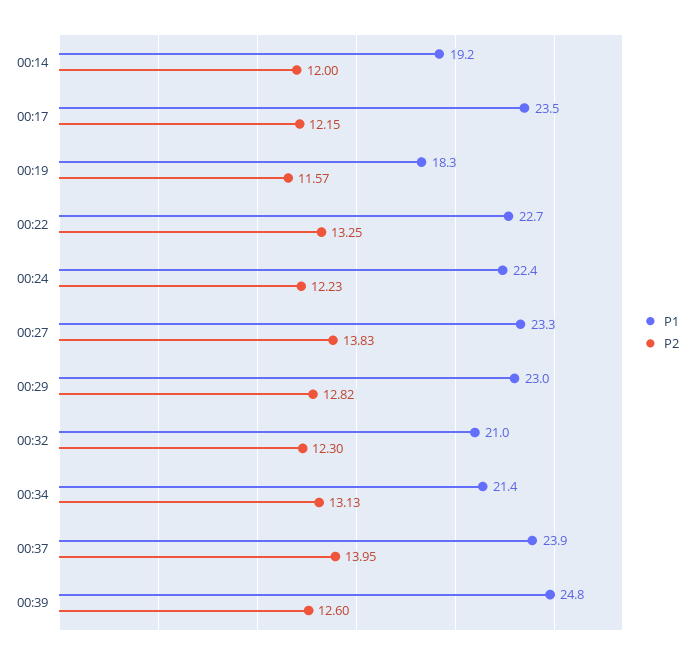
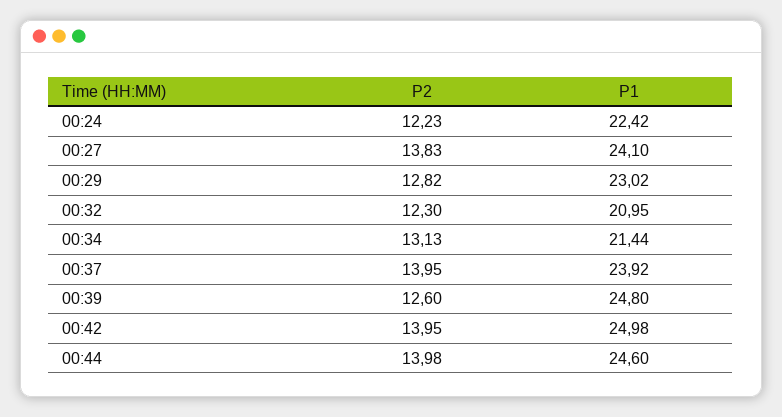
P1, 00:14: 19.2 -> none
P2, 00:14: 12 -> none
P1, 00:17: 23.5 -> none
P2, 00:17: 12.15 -> none
P1, 00:19: 18.3 -> none
P2, 00:19: 11.57 -> none
P1, 00:22: 22.7 -> none
P2, 00:22: 13.25 -> none
P1, 00:27: 23.3 -> 24.1
P2, 00:42: none -> 13.95
P1, 00:42: none -> 24.98
P2, 00:44: none -> 13.98
P1, 00:44: none -> 24.6

